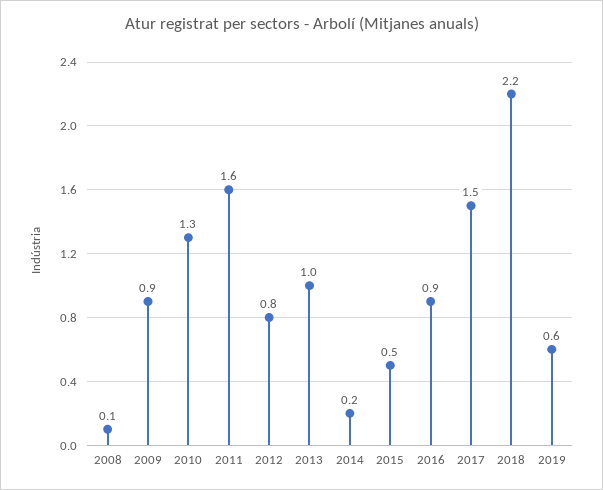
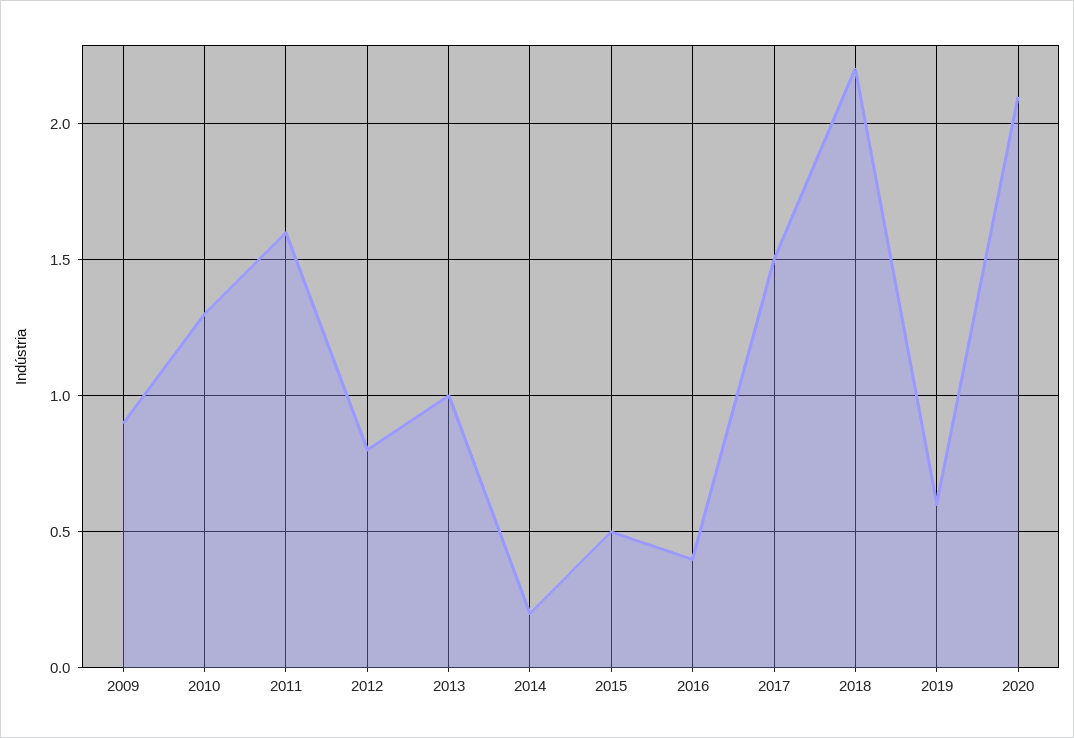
2008: 0.1 -> none
2016: 0.9 -> 0.4
2020: none -> 2.1

